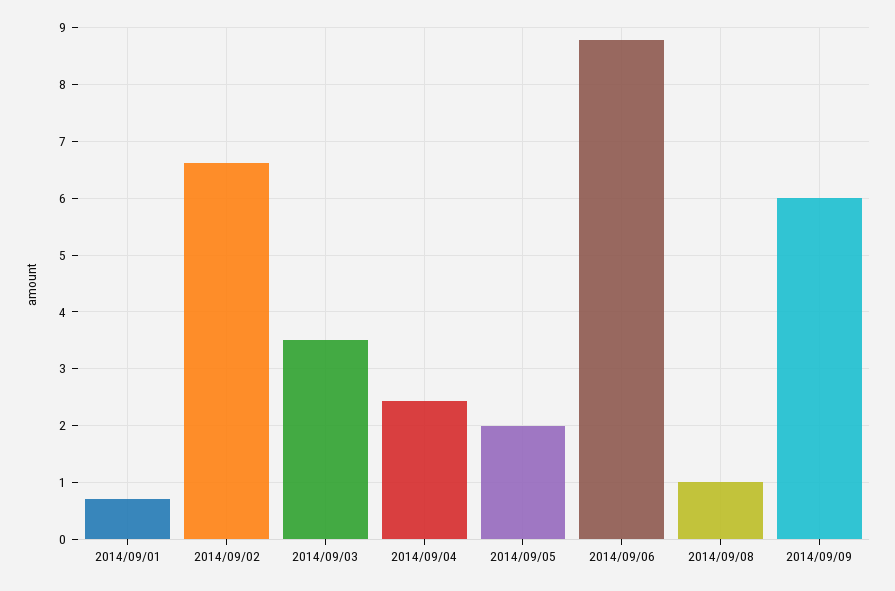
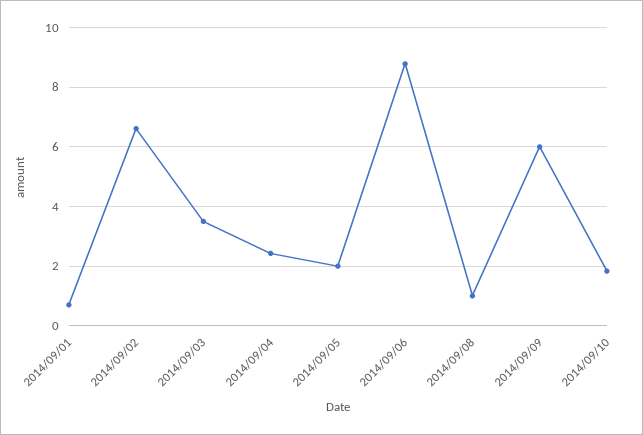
2014/09/10: none -> 1.75

